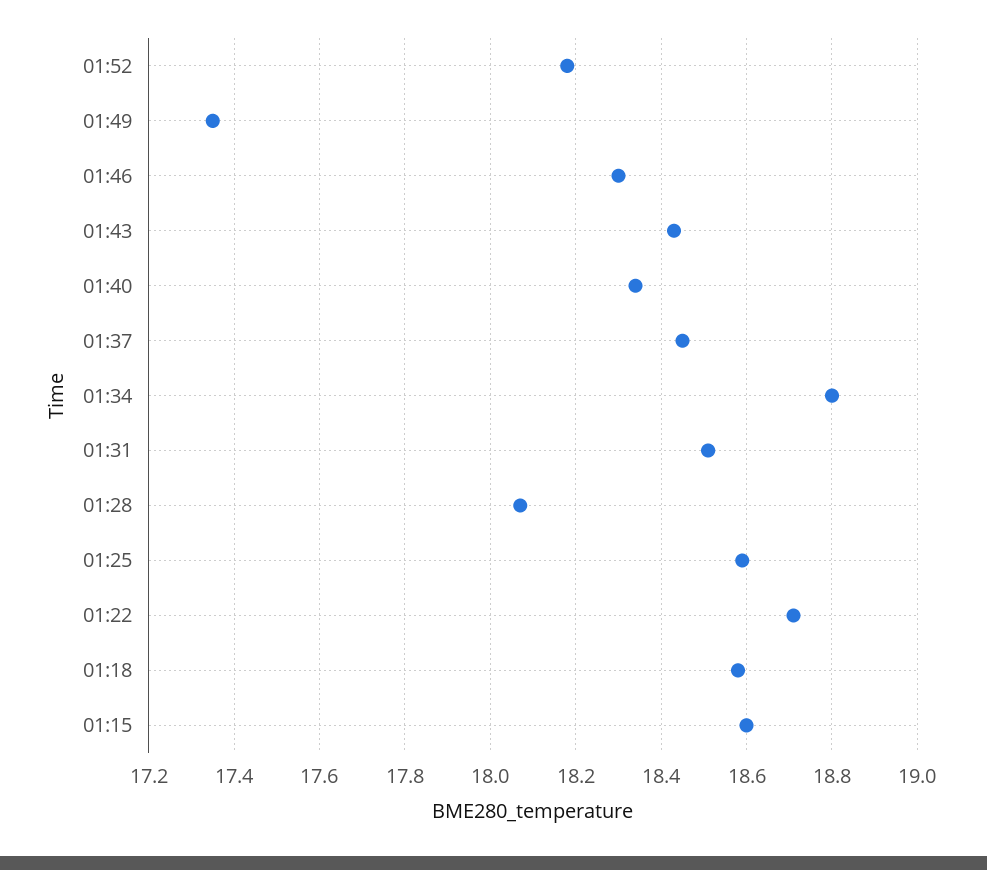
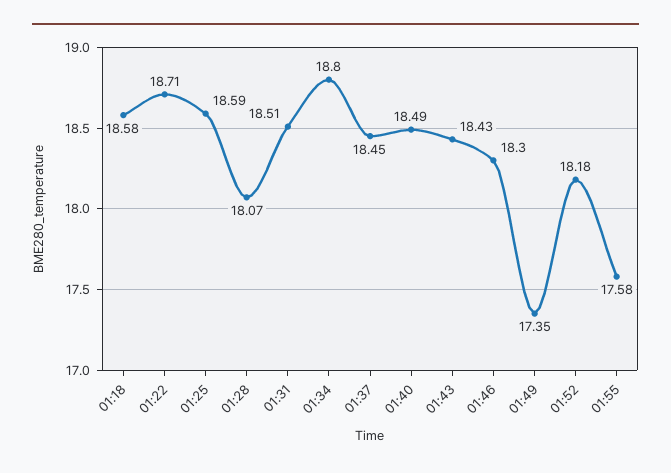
01:40: 18.35 -> 18.49
01:15: 18.6 -> none
01:55: none -> 17.58

